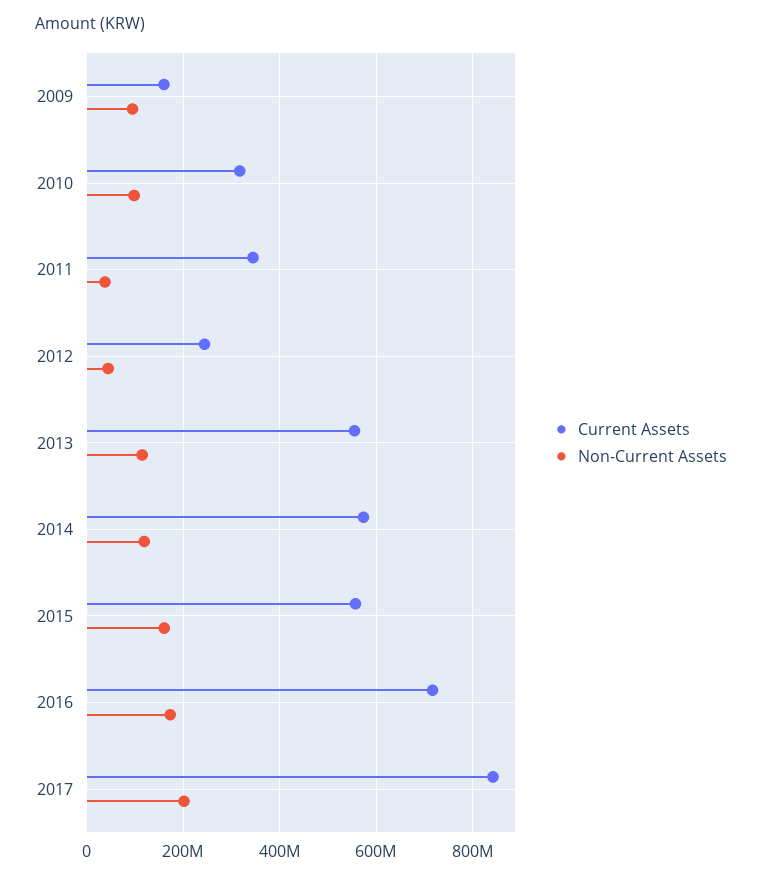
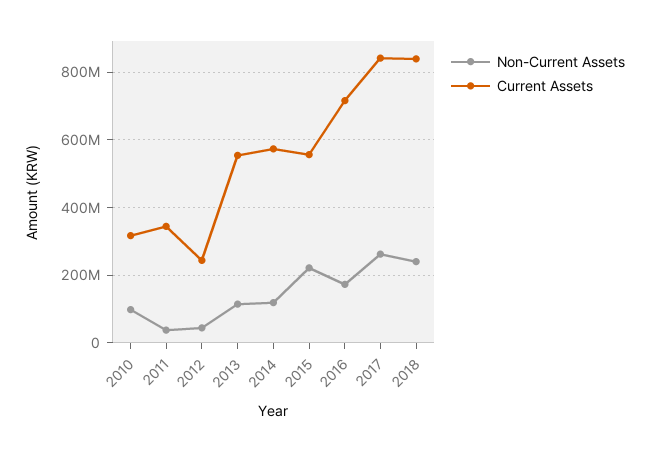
Current Assets, 2009: 160000000 -> none
Non-Current Assets, 2009: 100000000 -> none
Non-Current Assets, 2015: 160000000 -> 220000000
Non-Current Assets, 2017: 200000000 -> 260000000
Non-Current Assets, 2018: none -> 240000000
Current Assets, 2018: none -> 840000000

